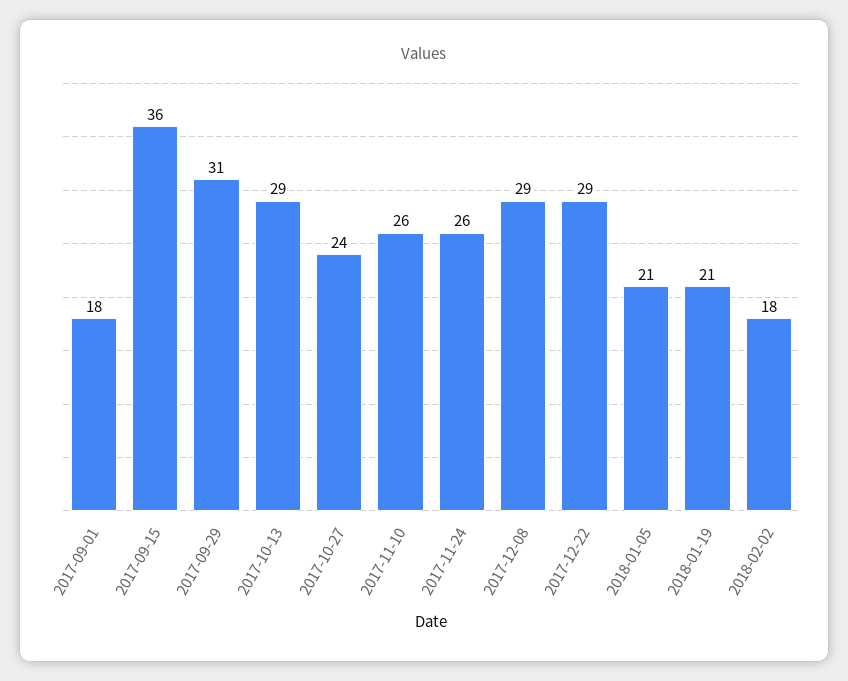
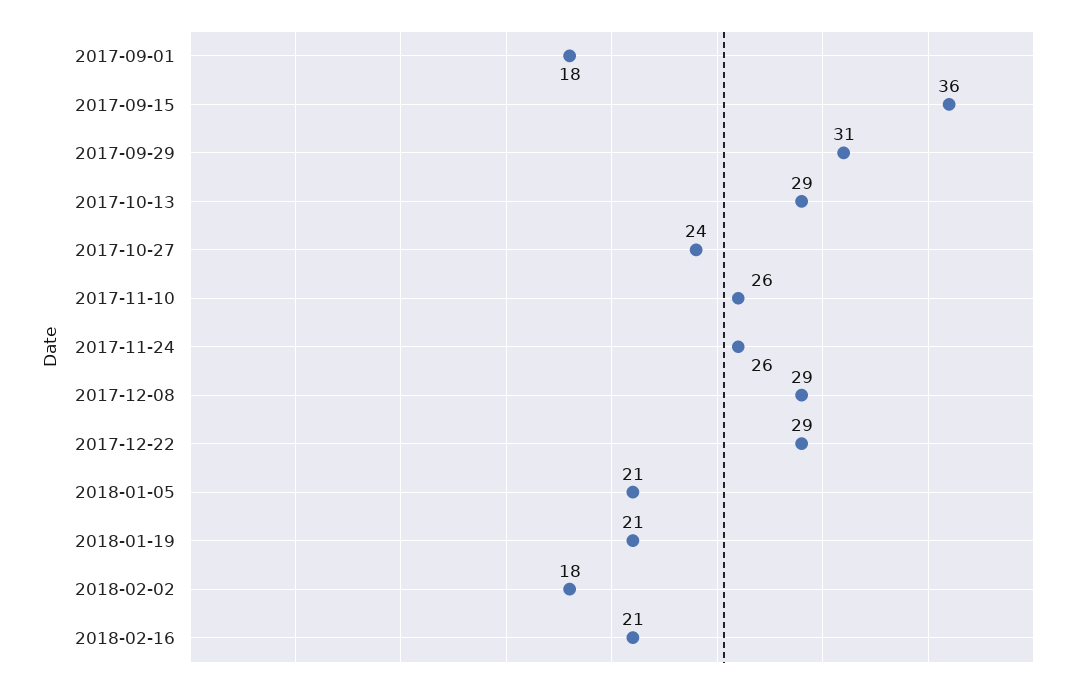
2018-02-16: none -> 21

